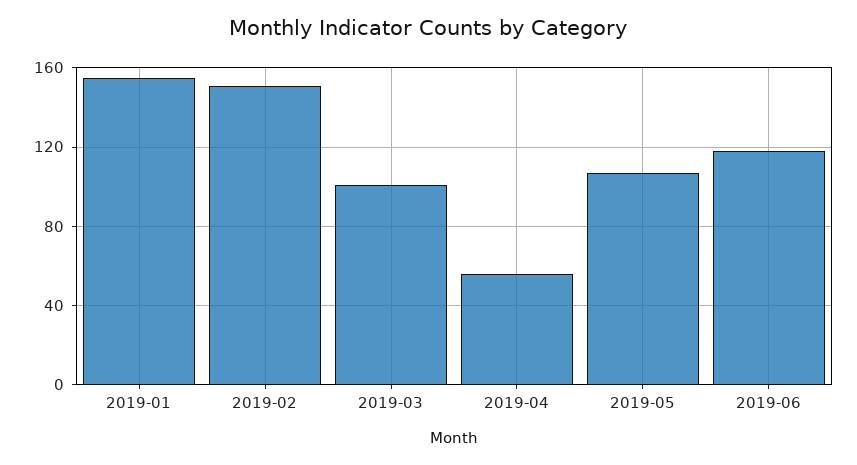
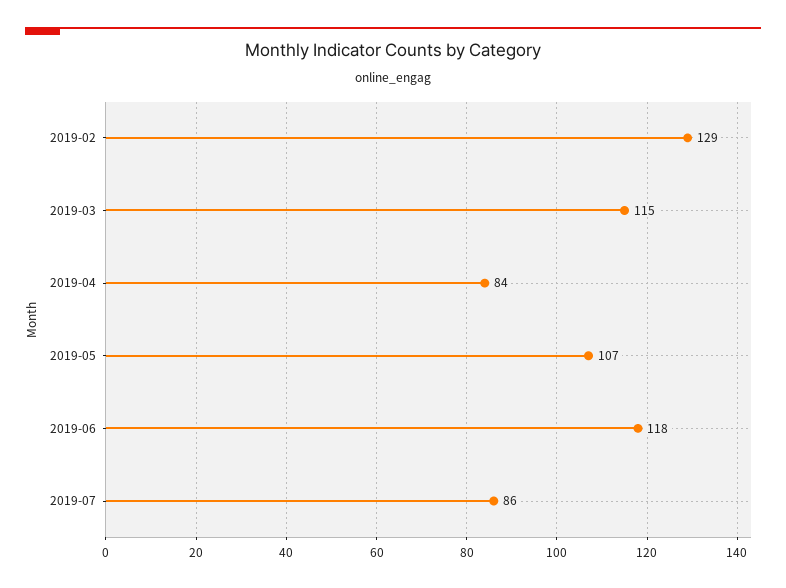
2019-01: 155 -> none
2019-02: 150 -> 129
2019-03: 100 -> 115
2019-04: 55 -> 84
2019-07: none -> 86

